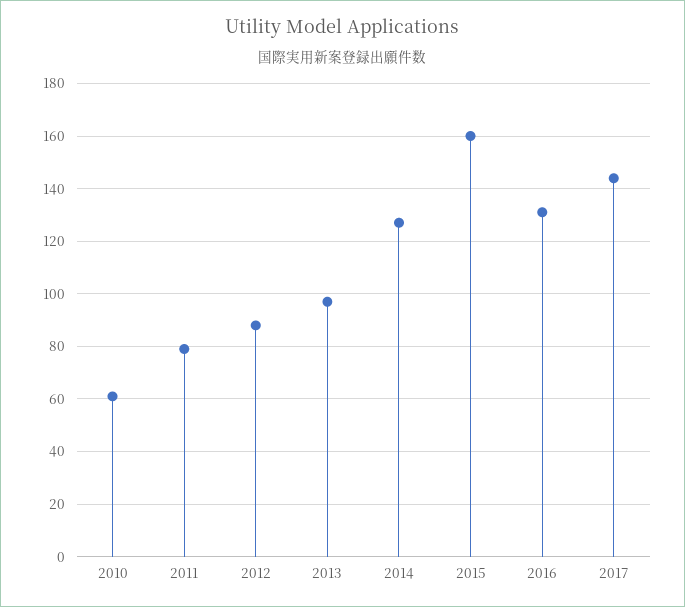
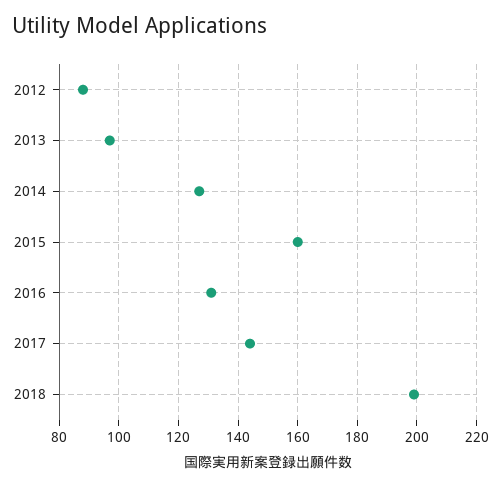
2010: 60 -> none
2011: 80 -> none
2018: none -> 200

